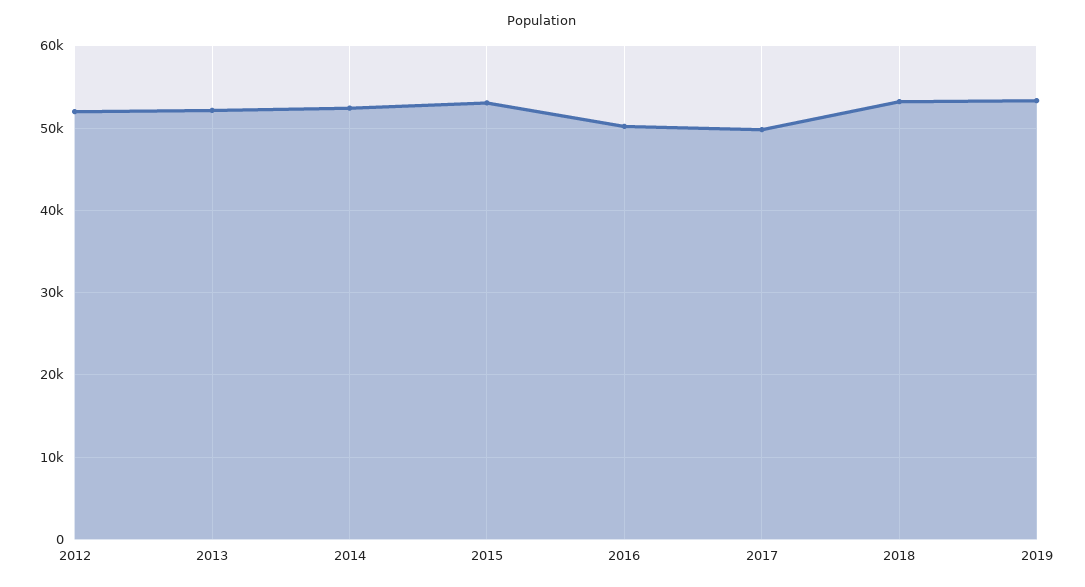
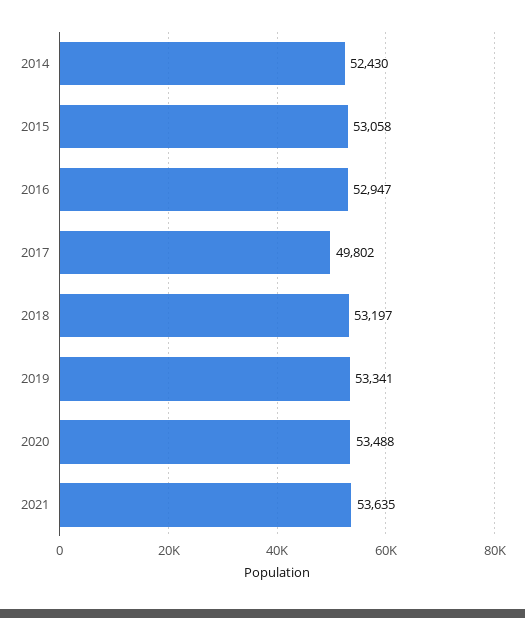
2012: 52000 -> none
2013: 52000 -> none
2016: 50000 -> 52947
2020: none -> 53488
2021: none -> 53635

